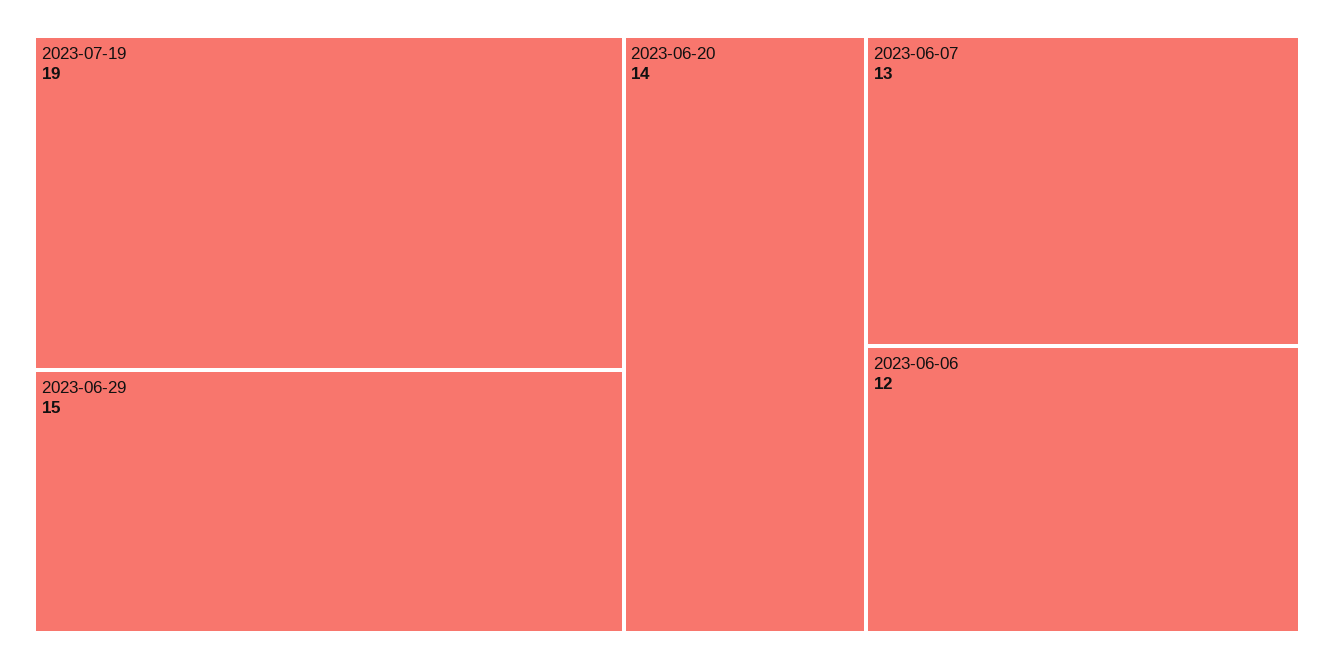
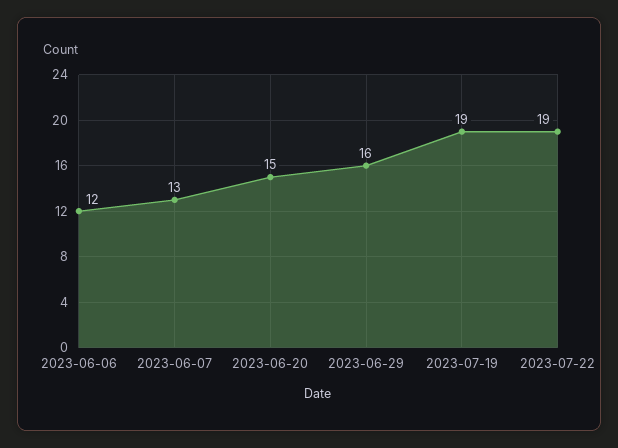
2023-06-29: 15 -> 16
2023-06-20: 14 -> 15
2023-07-22: none -> 19

